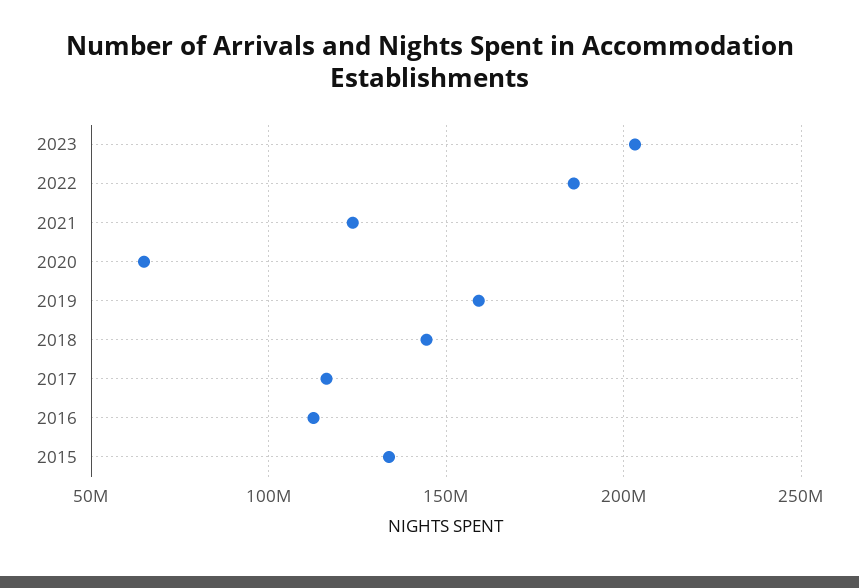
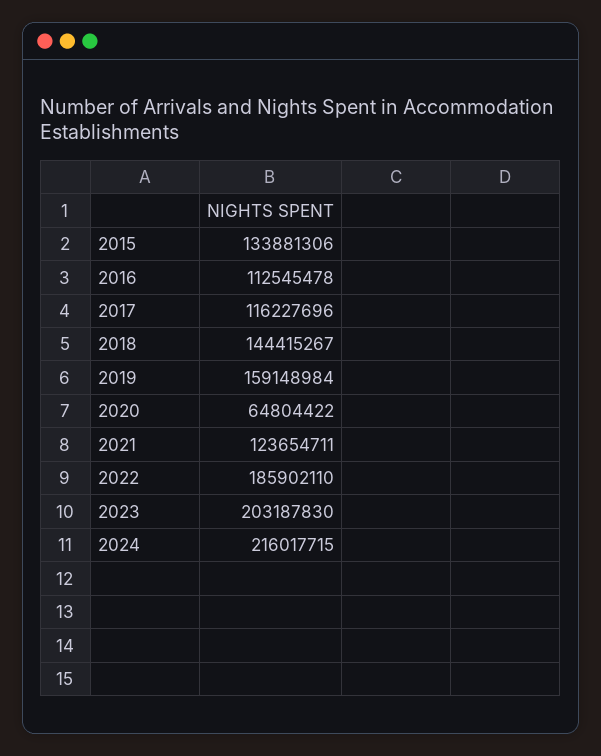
2024: none -> 216017715

